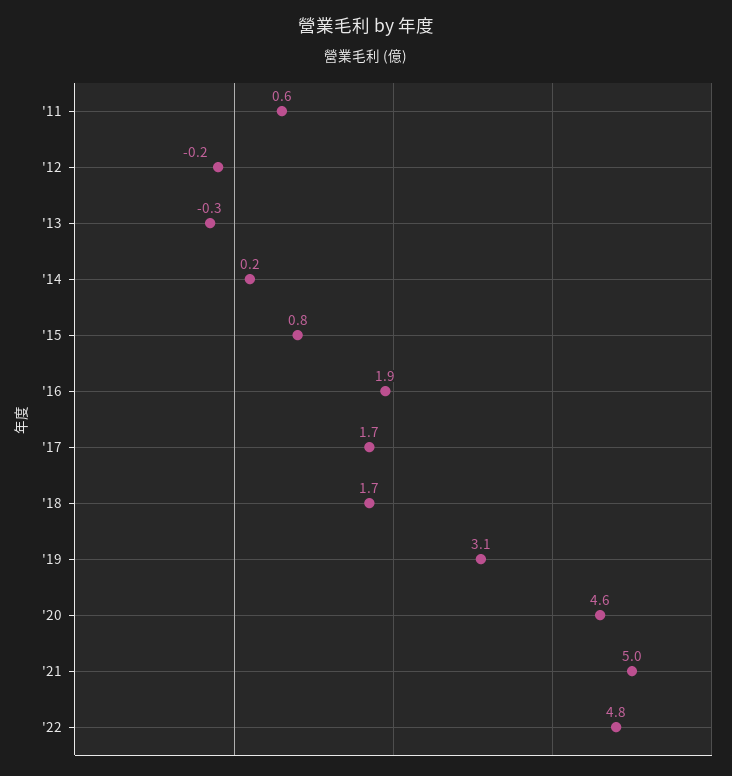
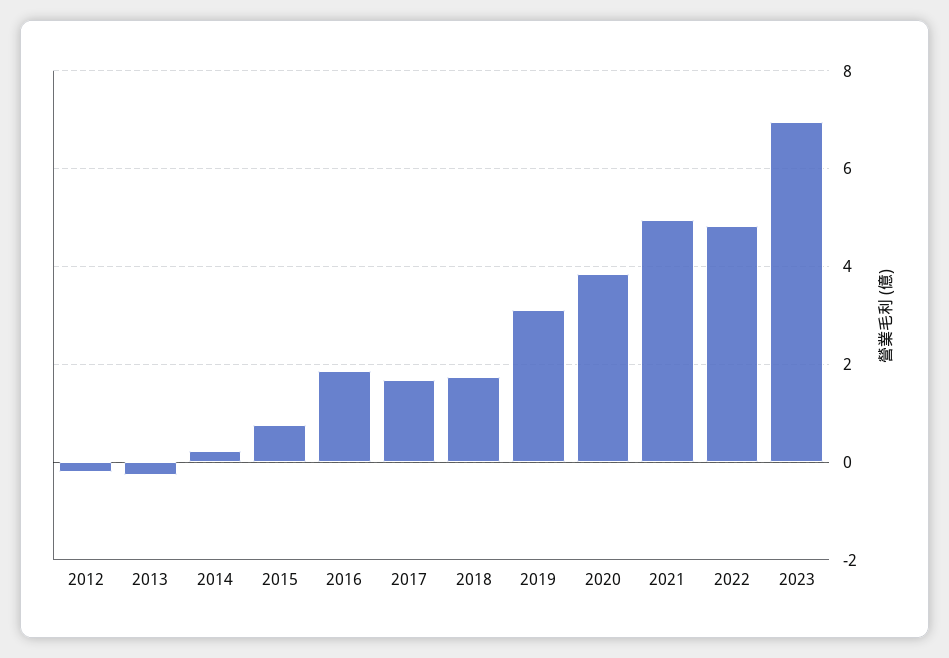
'11: 0.6 -> none
'20: 4.6 -> 3.8
2023: none -> 7

